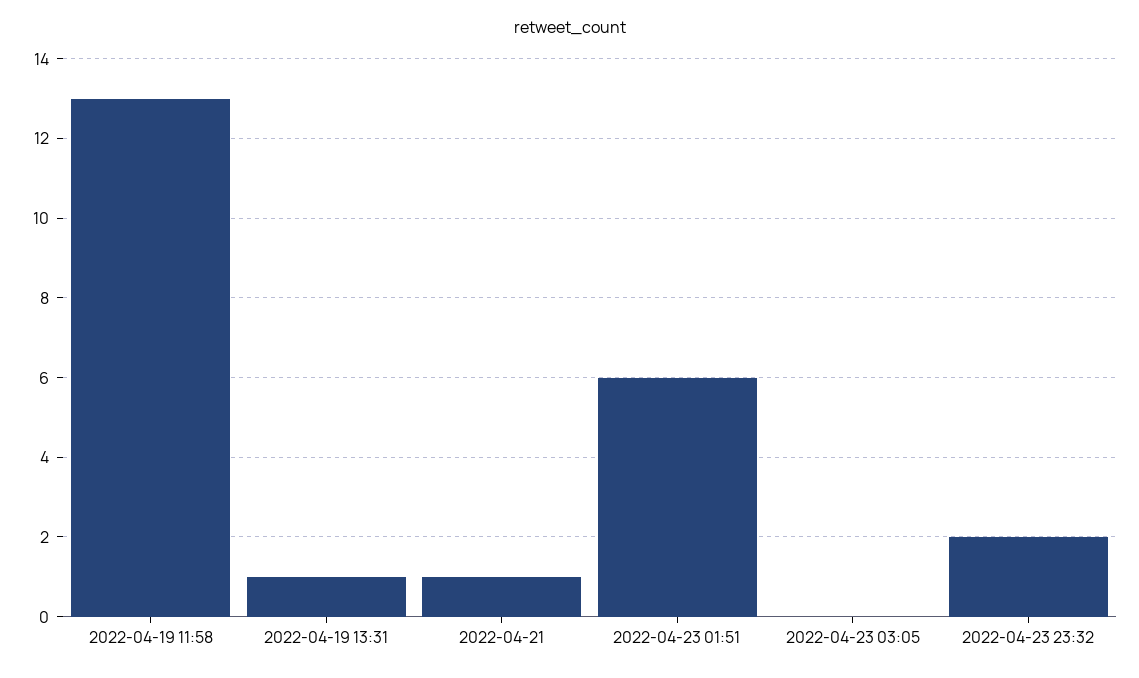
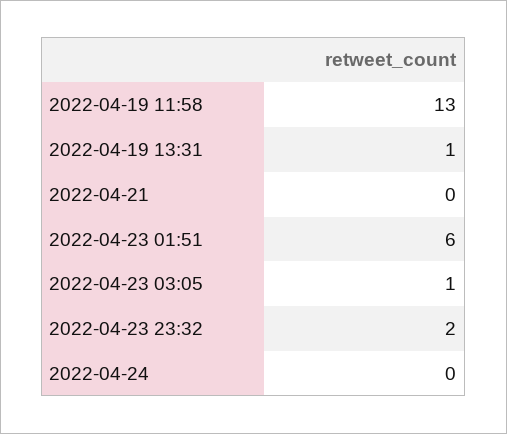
2022-04-21: 1 -> 0
2022-04-23 03:05: 0 -> 1
2022-04-24: none -> 0

